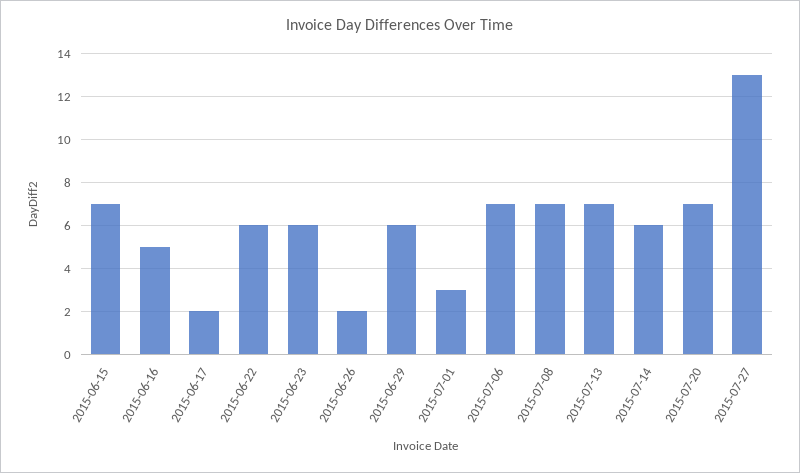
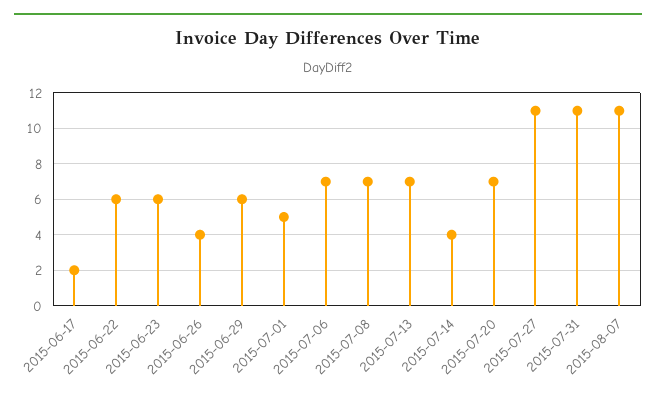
2015-06-15: 7 -> none
2015-06-16: 5 -> none
2015-06-26: 2 -> 4
2015-07-01: 3 -> 5
2015-07-14: 6 -> 4
2015-07-27: 13 -> 11
2015-07-31: none -> 11
2015-08-07: none -> 11

